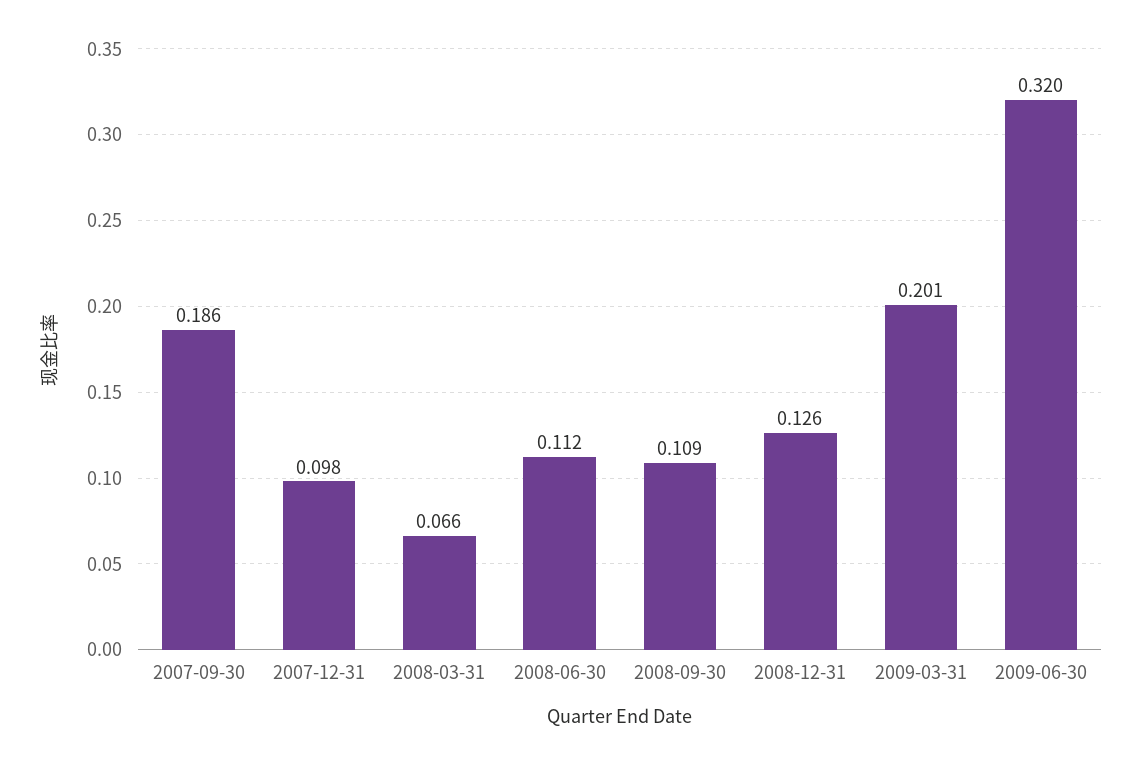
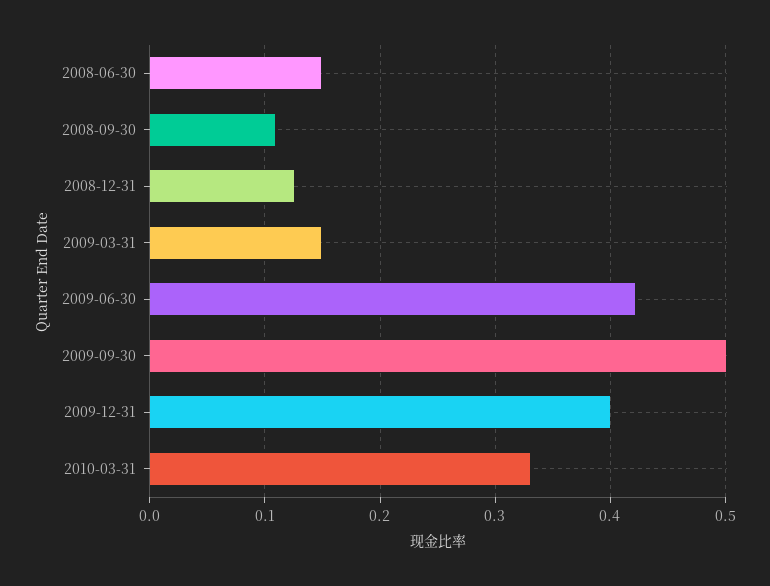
2007-09-30: 0.186 -> none
2007-12-31: 0.098 -> none
2008-03-31: 0.066 -> none
2008-06-30: 0.112 -> 0.15
2009-03-31: 0.201 -> 0.15
2009-06-30: 0.32 -> 0.42
2009-09-30: none -> 0.5
2009-12-31: none -> 0.4
2010-03-31: none -> 0.33

